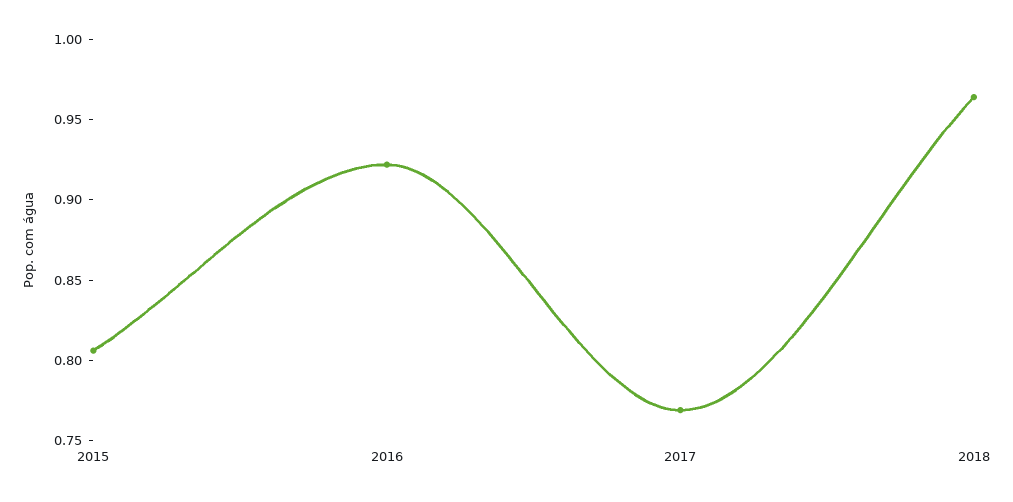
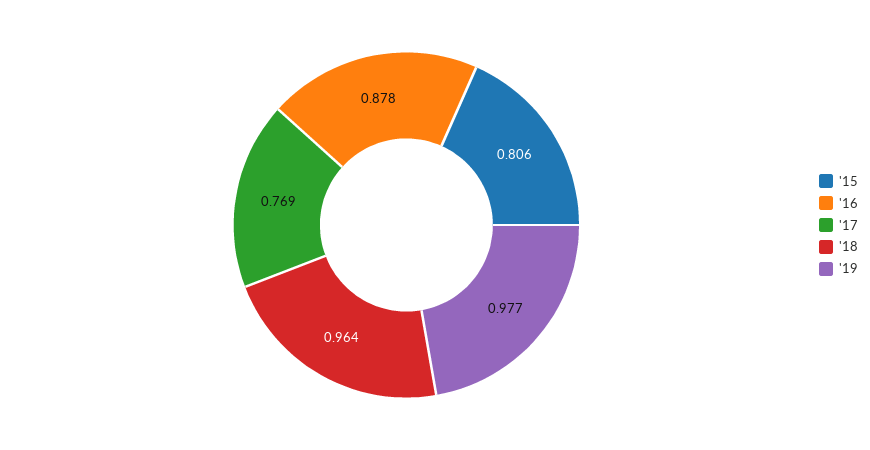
2016: 0.92 -> 0.878
'19: none -> 0.977

